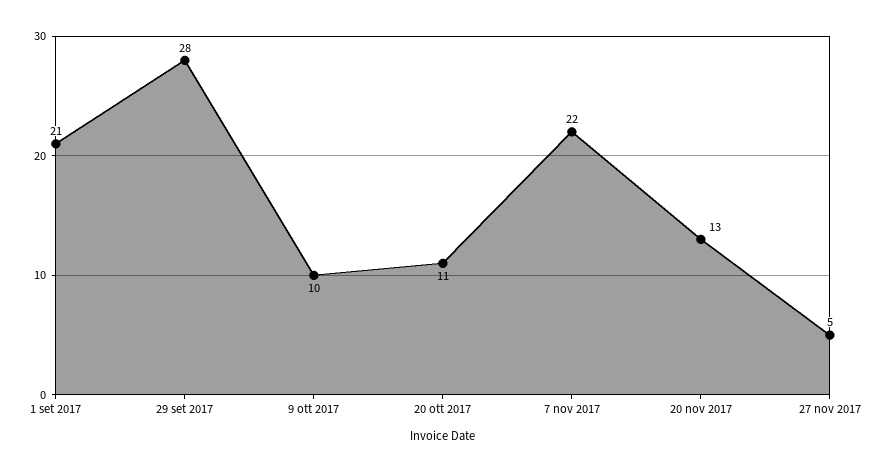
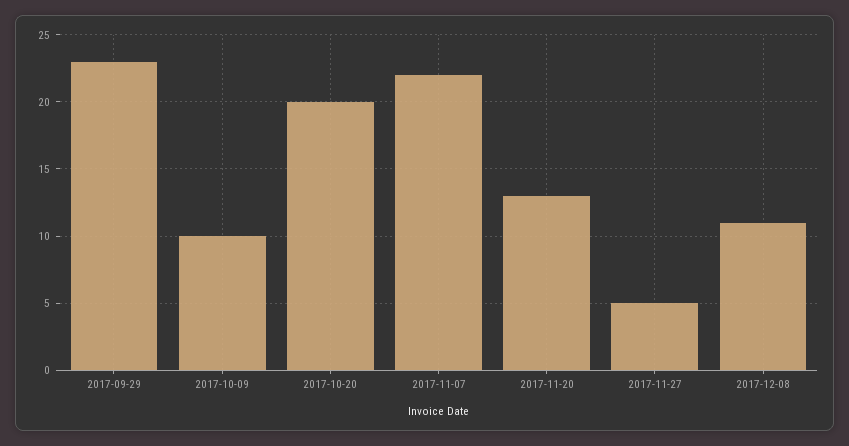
1 set 2017: 21 -> none
29 set 2017: 28 -> 23
20 ott 2017: 11 -> 20
2017-12-08: none -> 11

